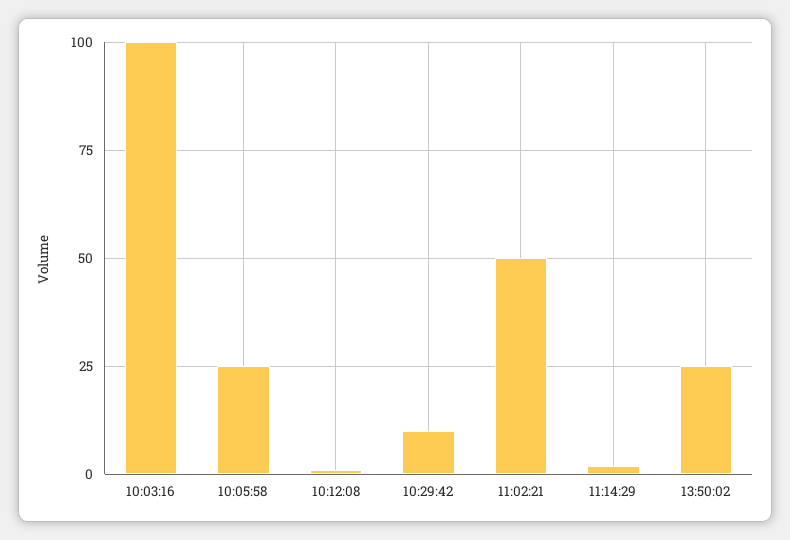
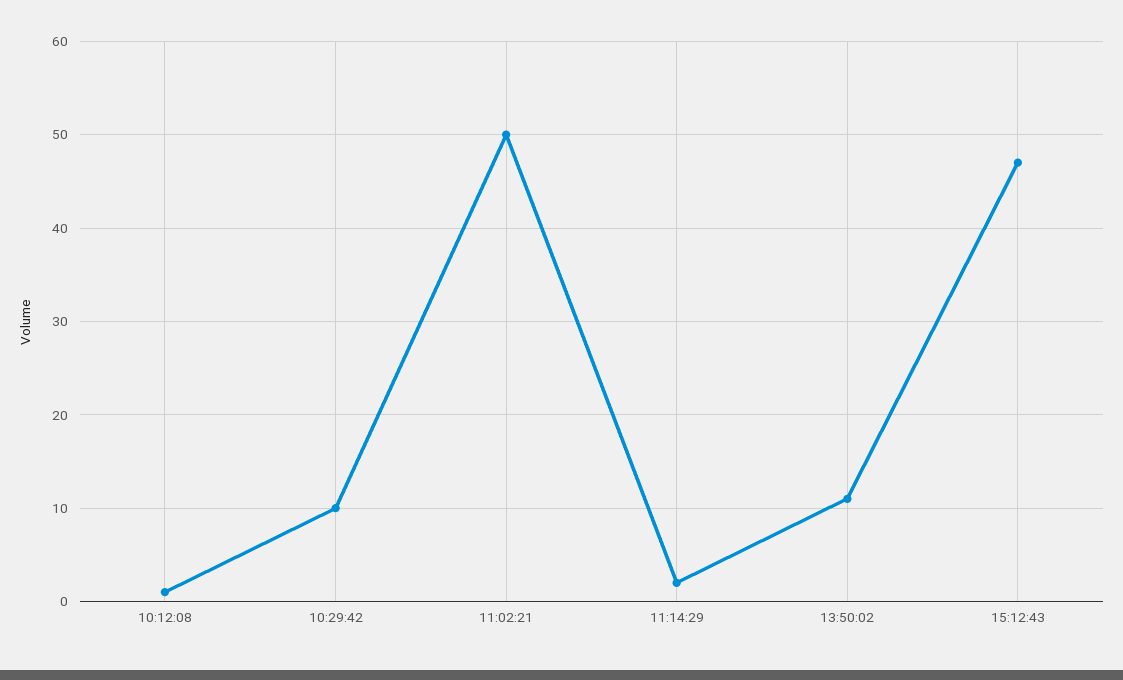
10:03:16: 100 -> none
10:05:58: 25 -> none
13:50:02: 25 -> 11
15:12:43: none -> 47

